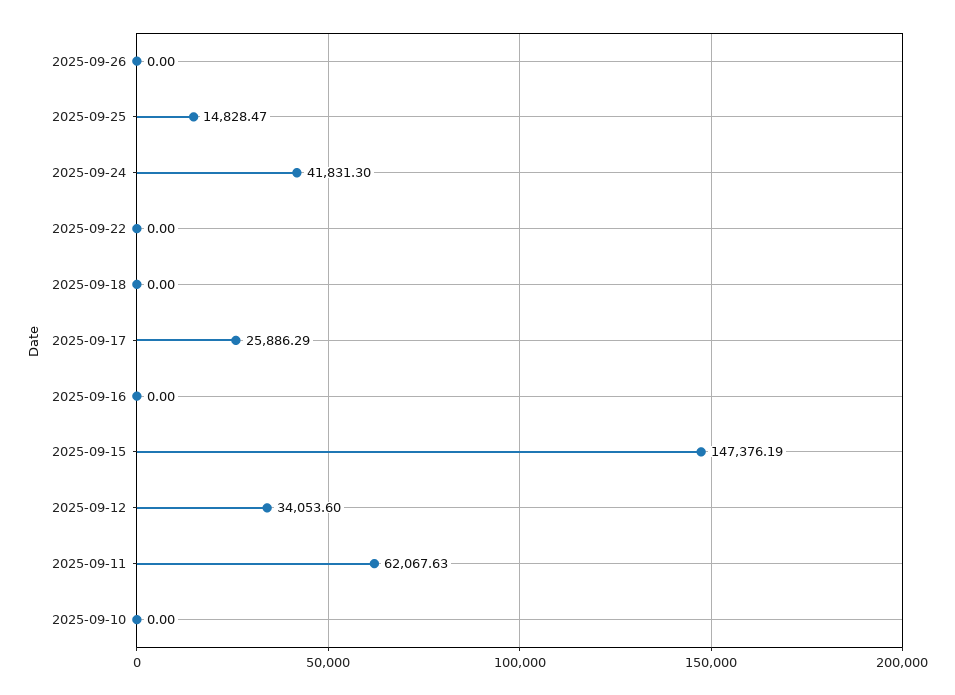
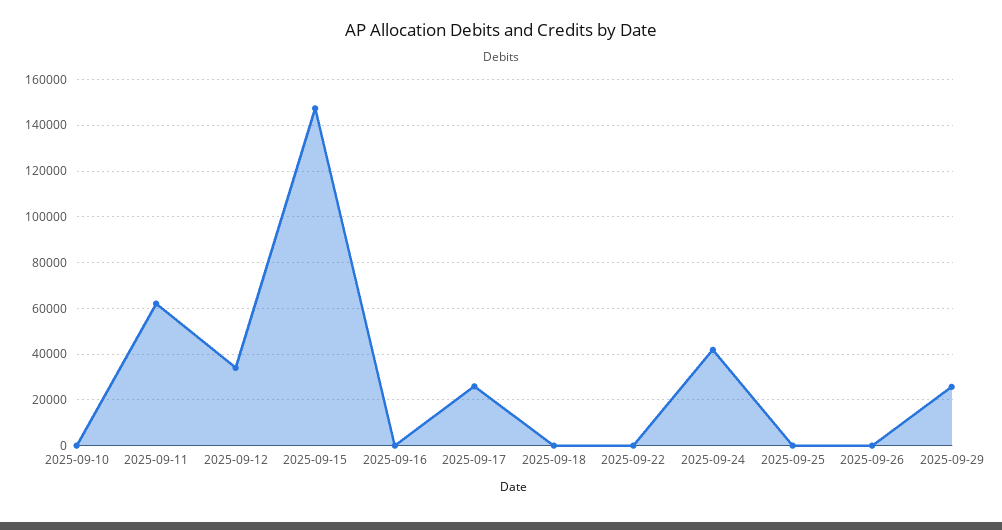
2025-09-25: 14828.47 -> 0
2025-09-29: none -> 25000

